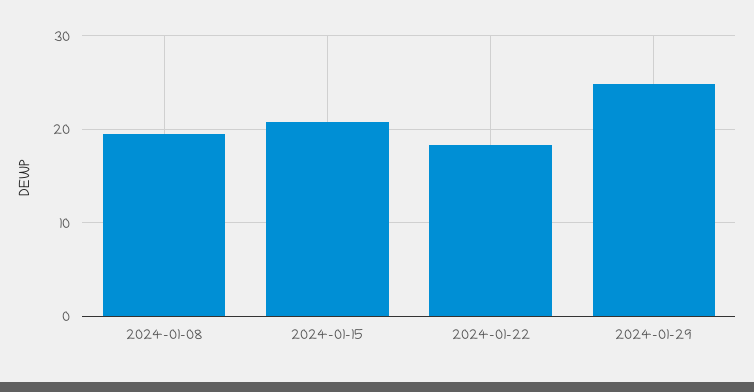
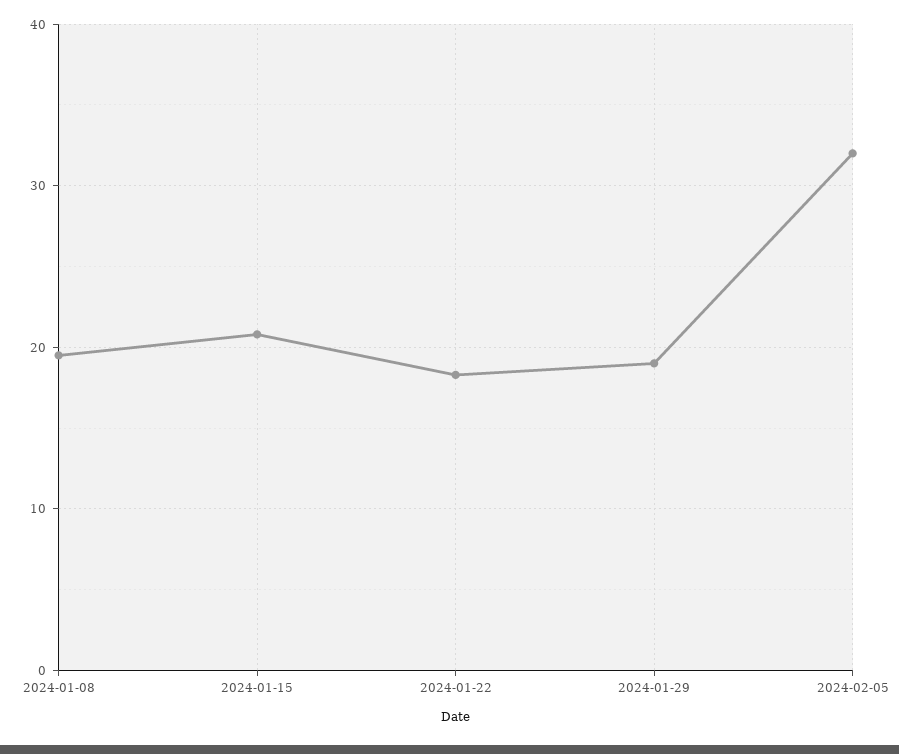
2024-01-29: 25 -> 19
2024-02-05: none -> 32

